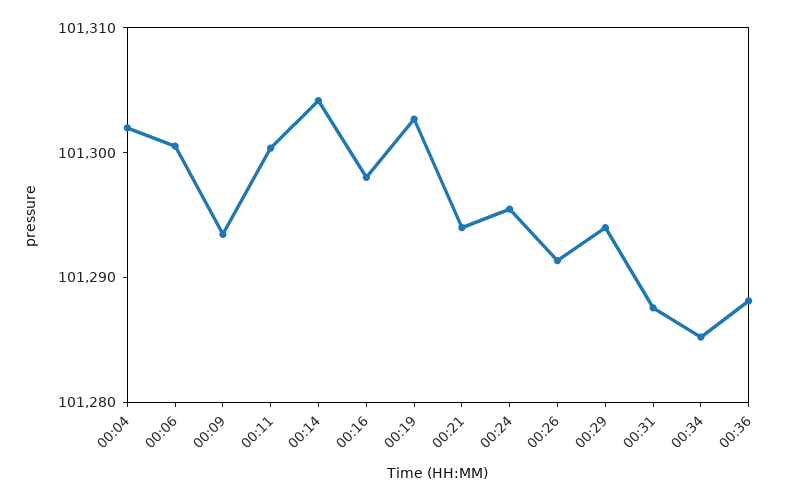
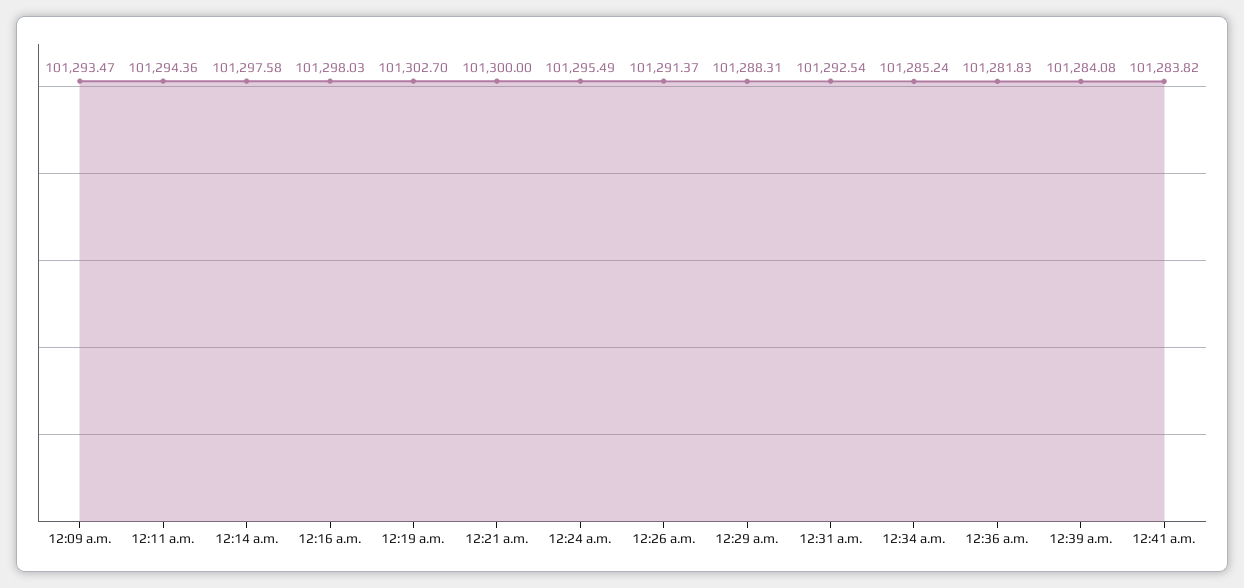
00:04: 101302 -> none
00:06: 101300 -> none
00:11: 101300 -> 101294.36
00:14: 101304 -> 101297.58
00:21: 101294 -> 101300
00:29: 101294 -> 101288.31
00:31: 101288 -> 101292.54
00:36: 101288 -> 101281.83
12:39 a.m.: none -> 101284.08
12:41 a.m.: none -> 101283.82

